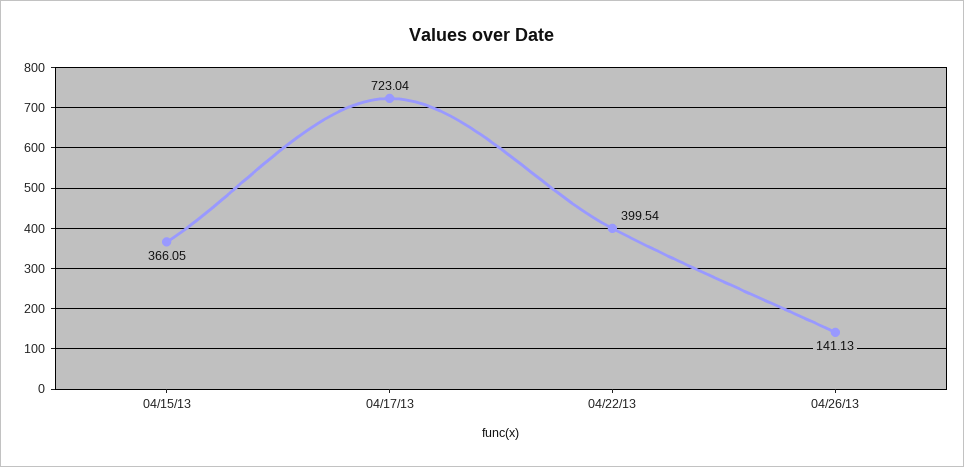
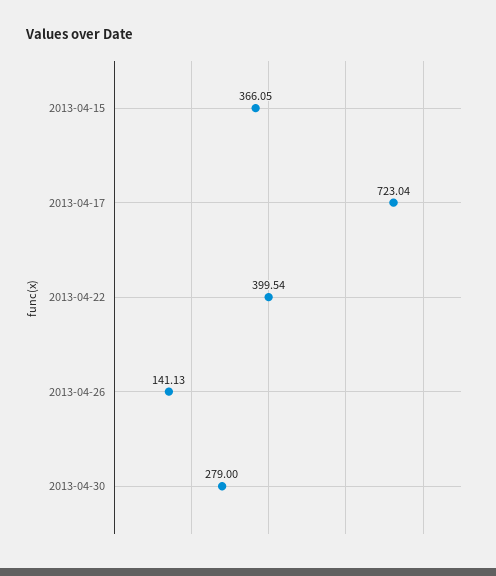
2013-04-30: none -> 279

